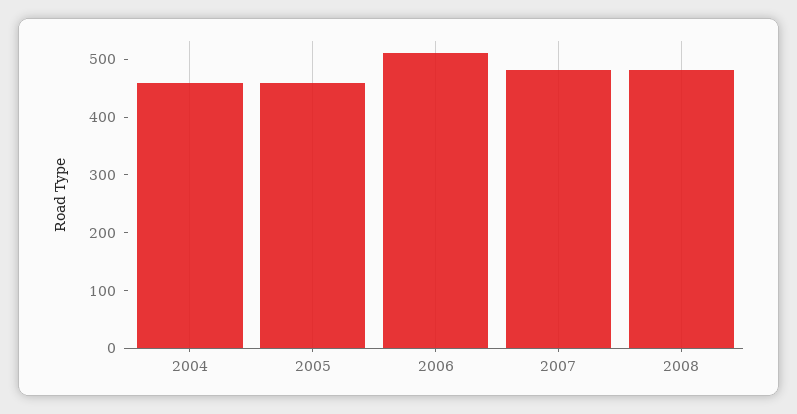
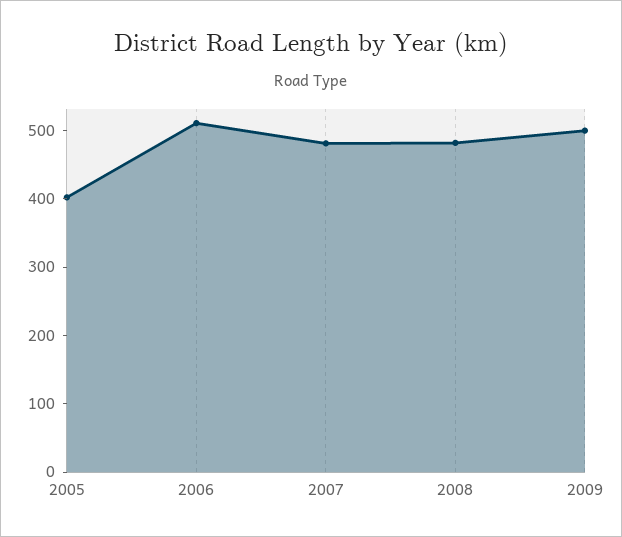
2004: 460 -> none
2005: 460 -> 400
2009: none -> 500

